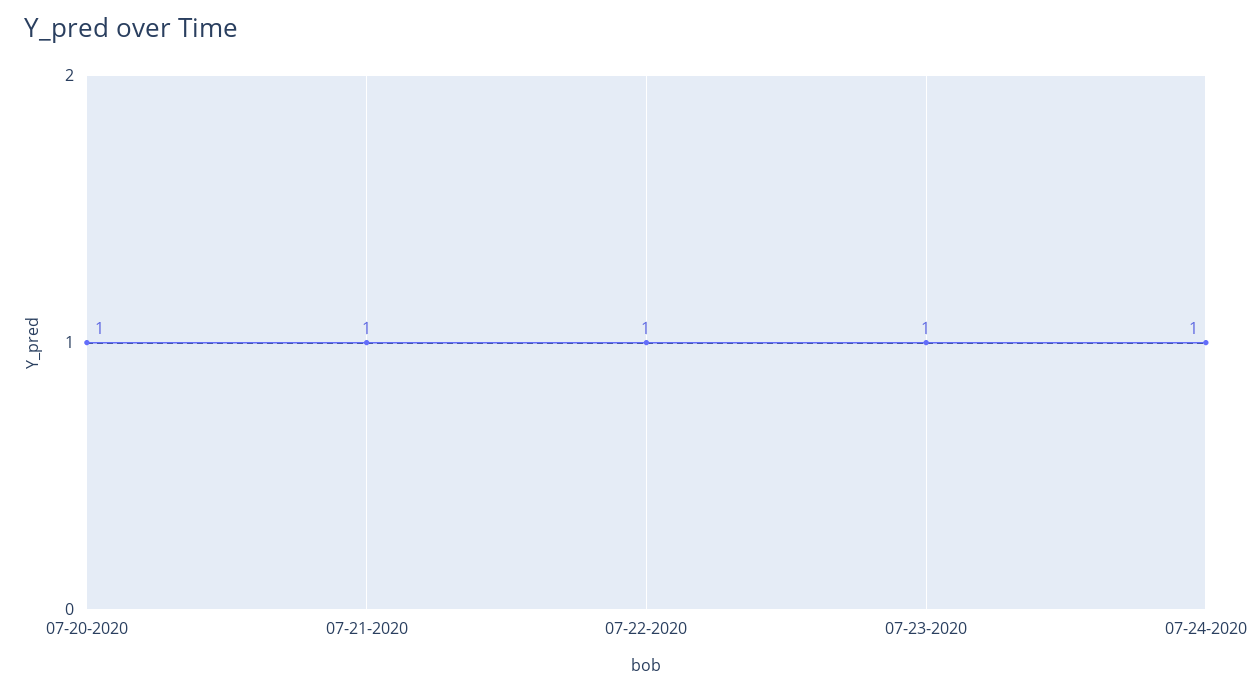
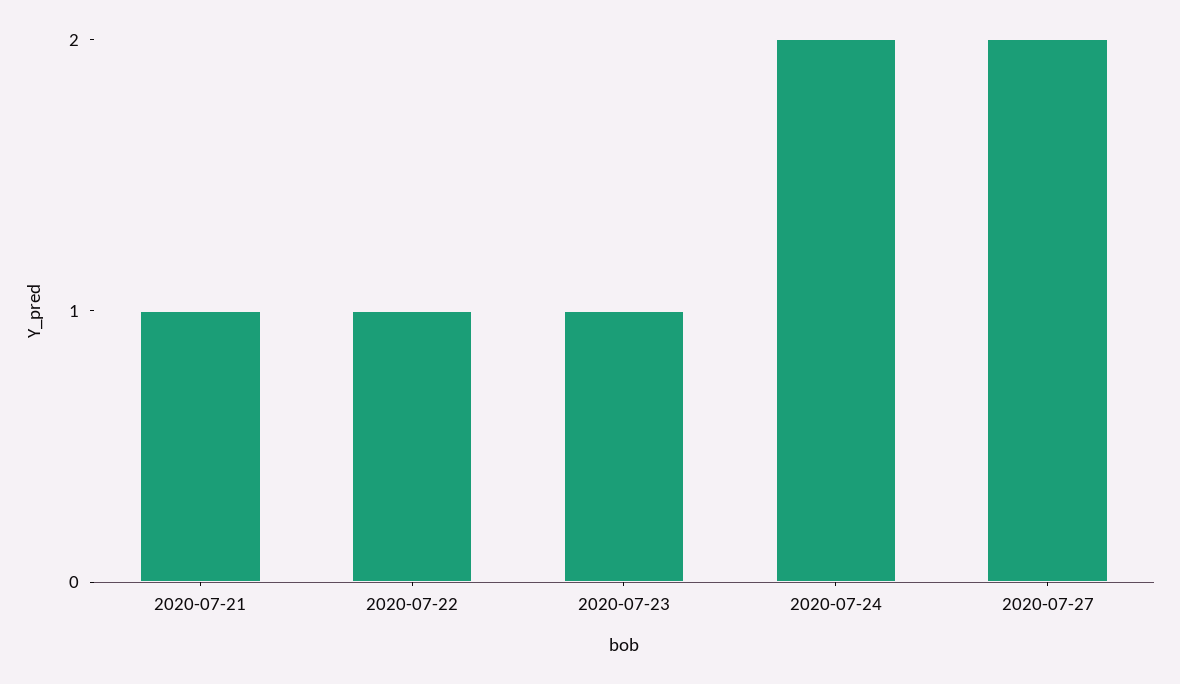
07-20-2020: 1 -> none
07-24-2020: 1 -> 2
2020-07-27: none -> 2

